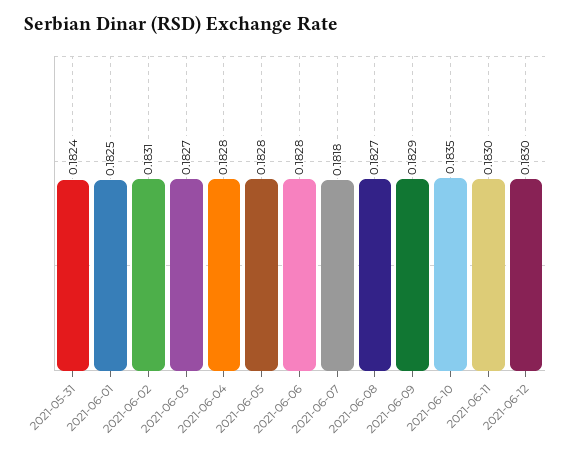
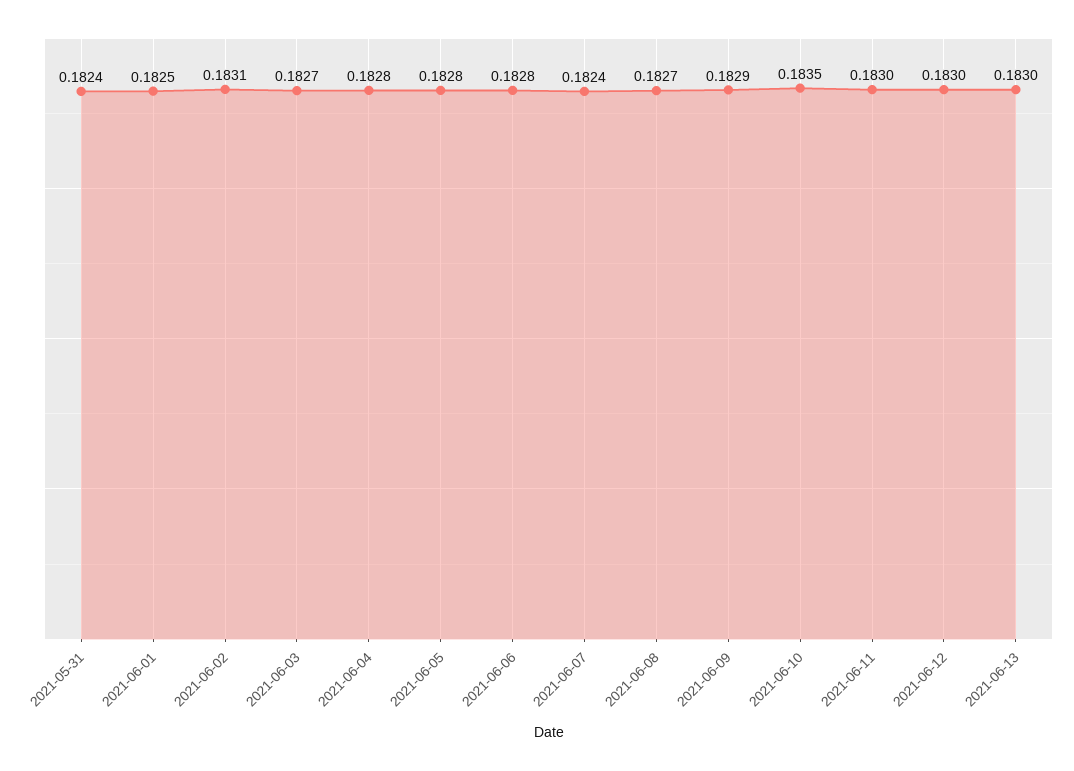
2021-06-07: 0.1818 -> 0.1824
2021-06-13: none -> 0.183

